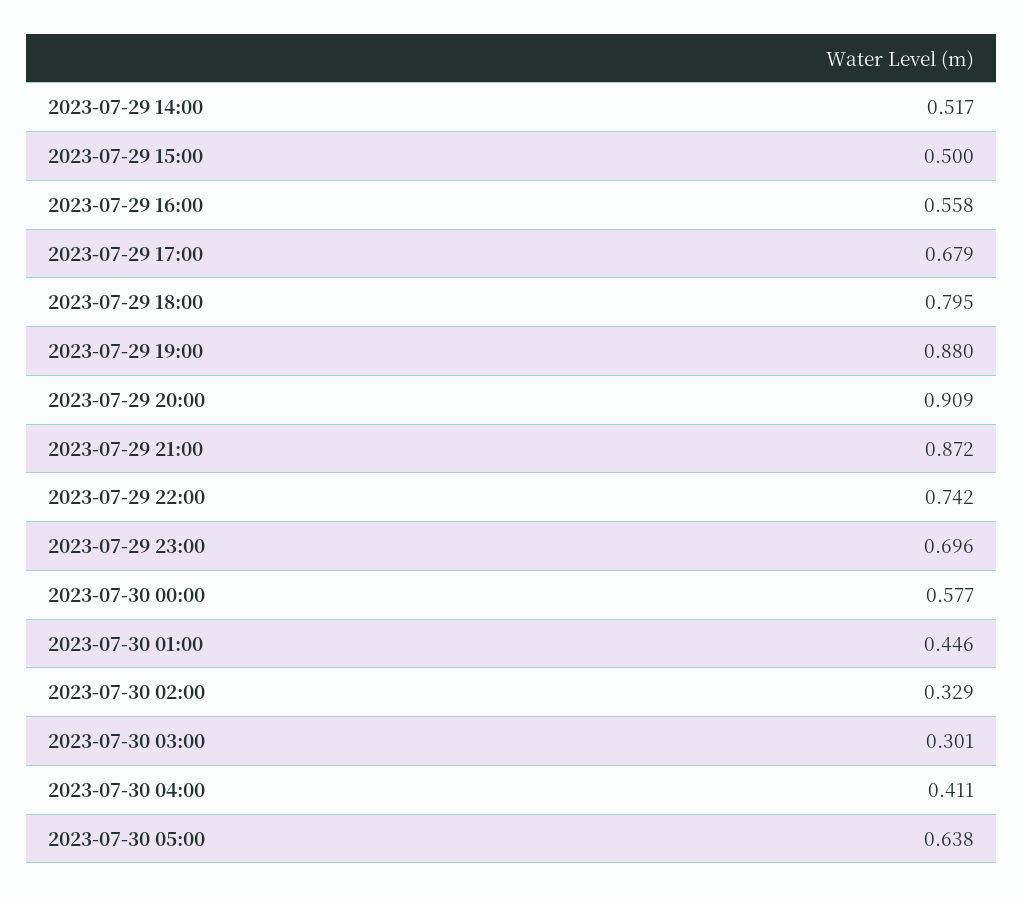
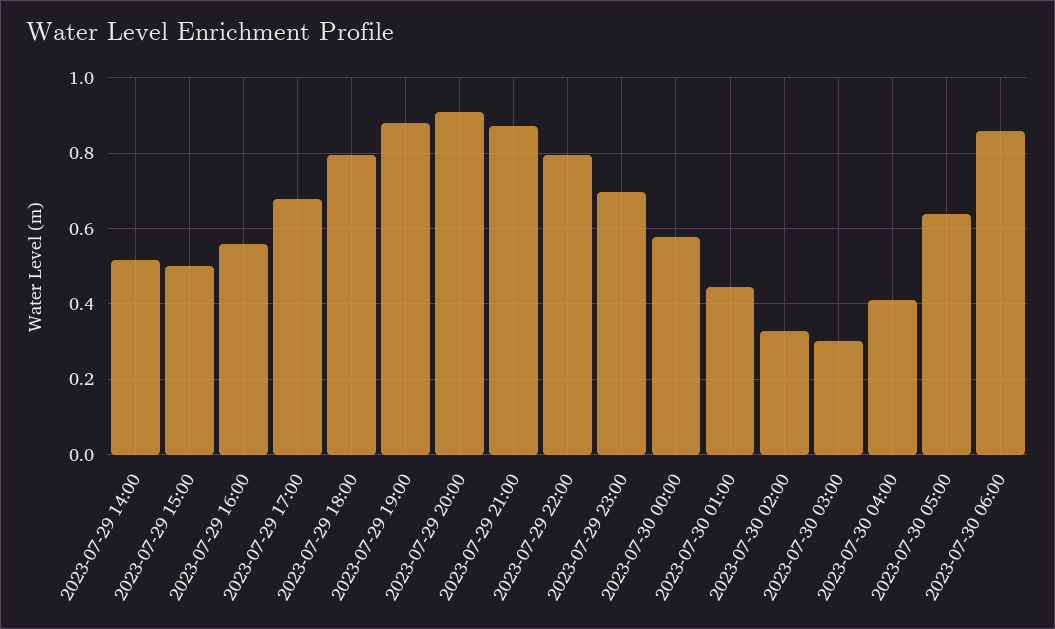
2023-07-29 22:00: 0.742 -> 0.8
2023-07-30 06:00: none -> 0.86

